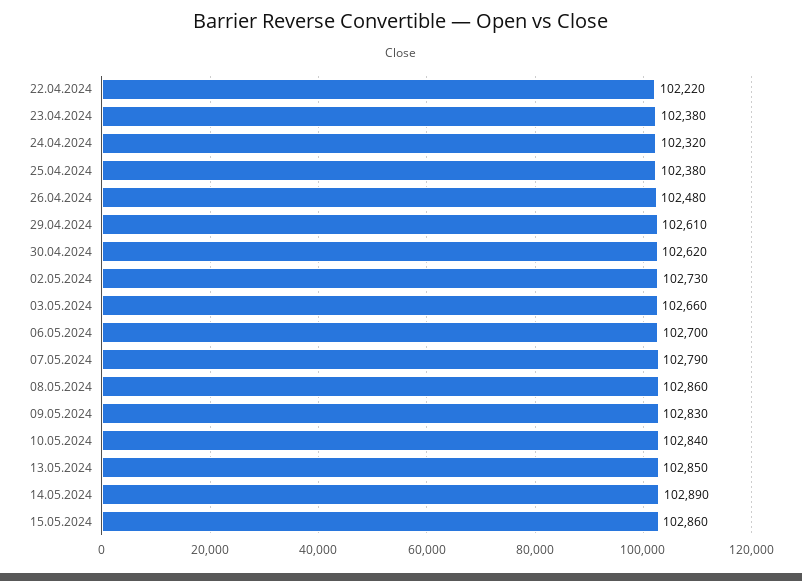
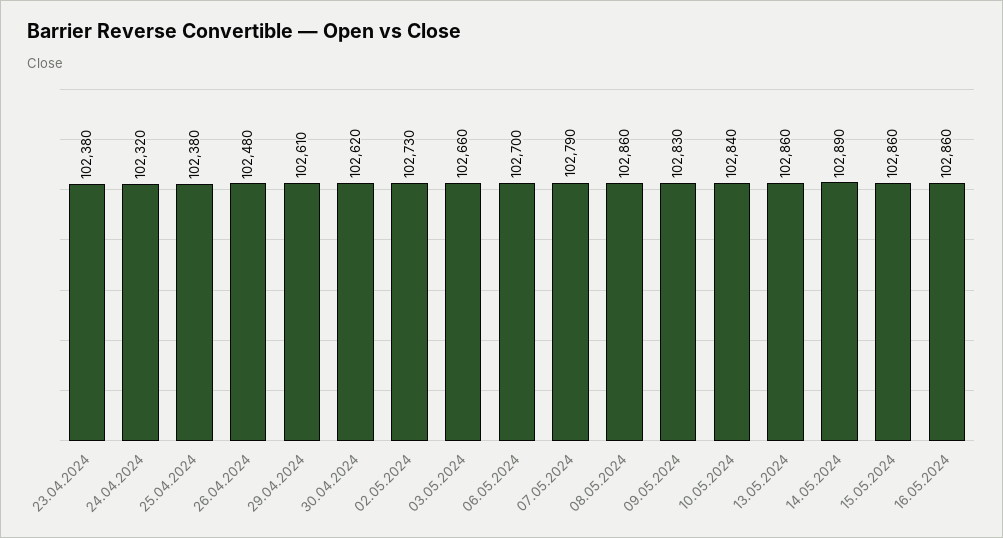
22.04.2024: 102220 -> none
13.05.2024: 102850 -> 102860
16.05.2024: none -> 102860

